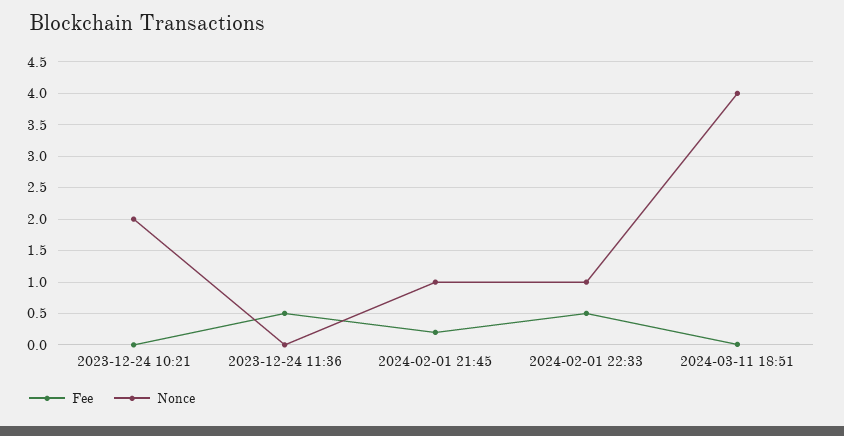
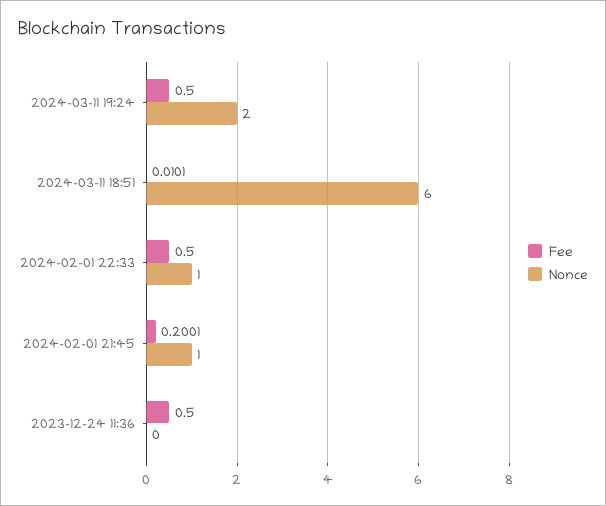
Fee, 2023-12-24 10:21: 0 -> none
Nonce, 2023-12-24 10:21: 2 -> none
Nonce, 2024-03-11 18:51: 4 -> 6
Fee, 2024-03-11 19:24: none -> 0.5
Nonce, 2024-03-11 19:24: none -> 2

